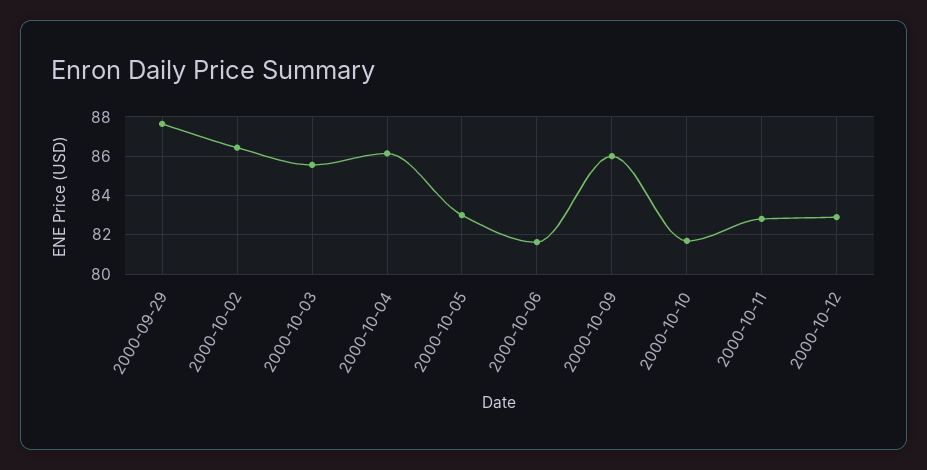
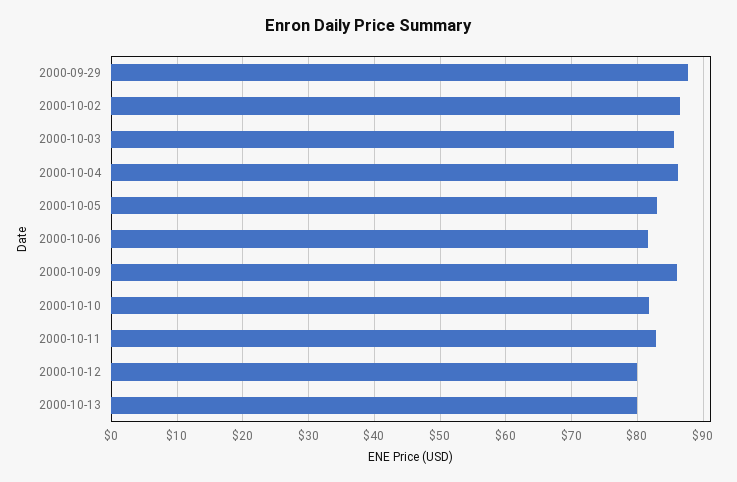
2000-10-12: 83 -> 80
2000-10-13: none -> 80

